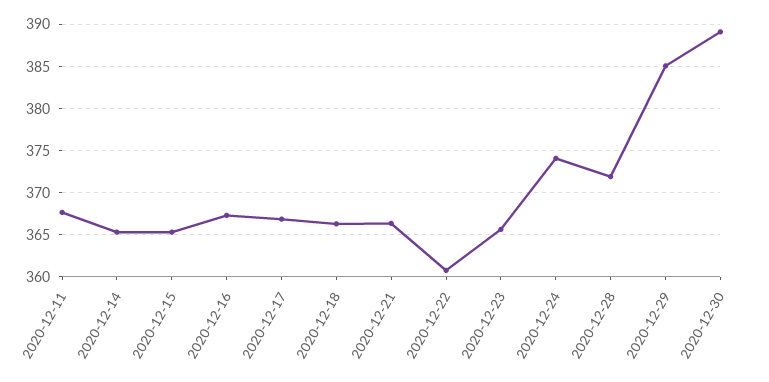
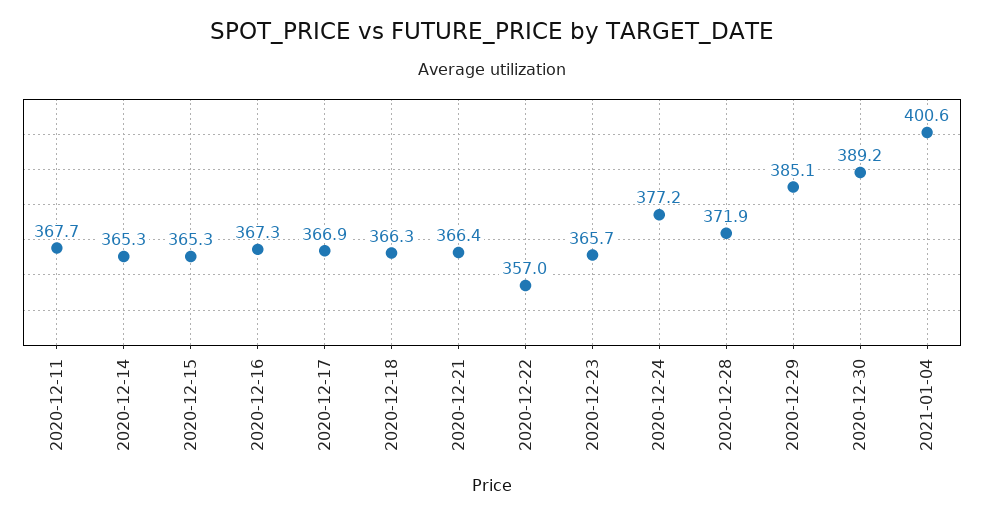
2020-12-22: 361 -> 357
2020-12-24: 374 -> 377.2
2021-01-04: none -> 400.6

